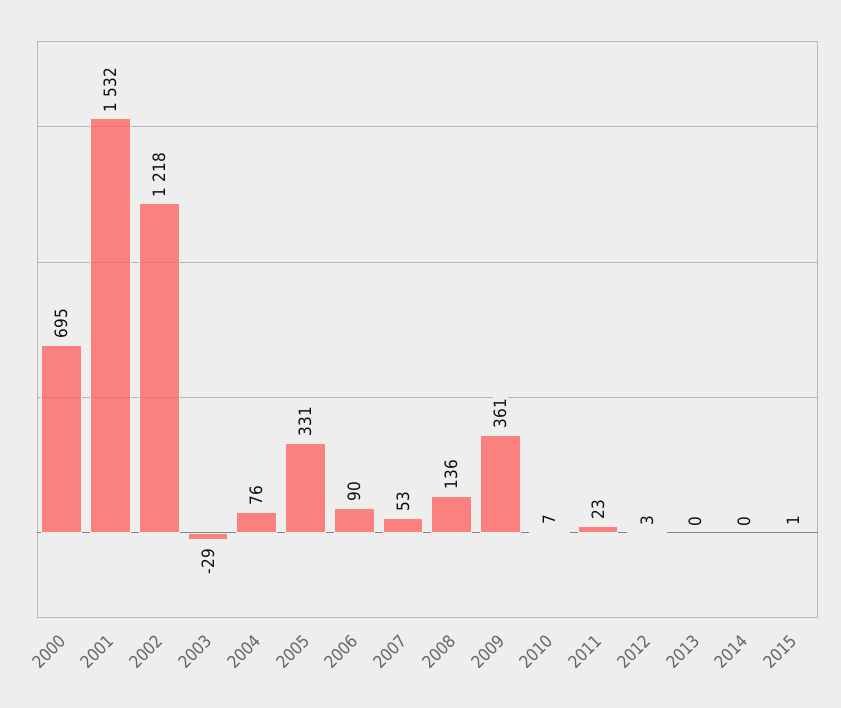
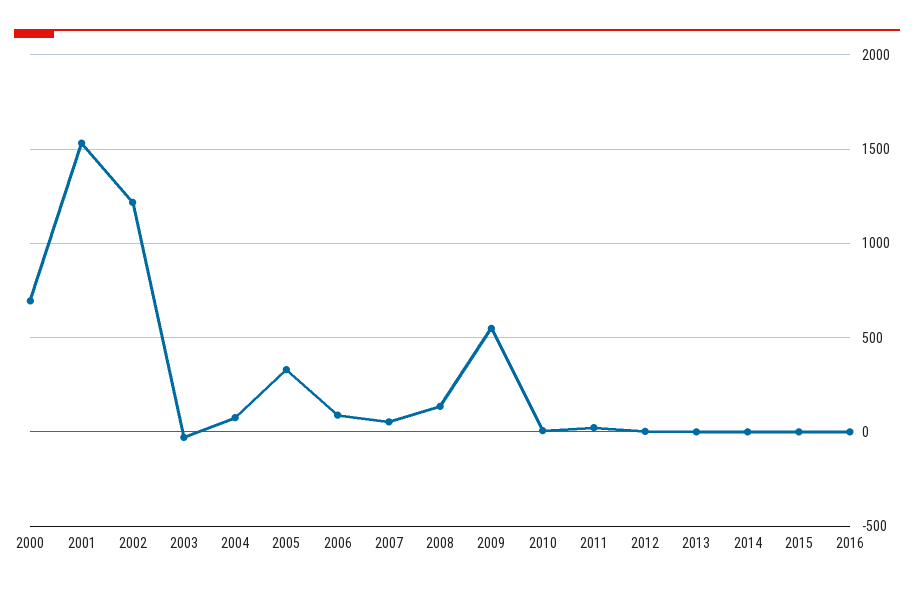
2009: 361 -> 550
2016: none -> 0

